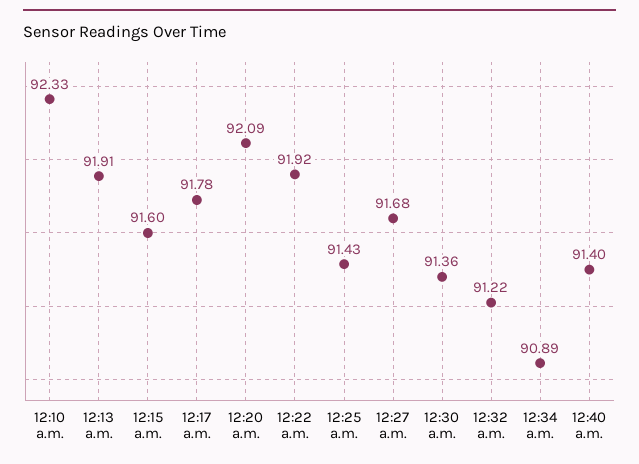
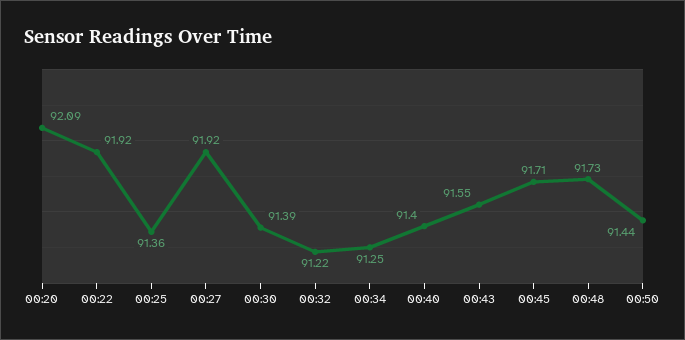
12:10 a.m.: 92.33 -> none
12:13 a.m.: 91.91 -> none
12:15 a.m.: 91.6 -> none
12:17 a.m.: 91.78 -> none
12:25 a.m.: 91.43 -> 91.36
12:27 a.m.: 91.68 -> 91.92
12:30 a.m.: 91.36 -> 91.39
12:34 a.m.: 90.89 -> 91.25
00:43: none -> 91.55
00:45: none -> 91.71
00:48: none -> 91.73
00:50: none -> 91.44

